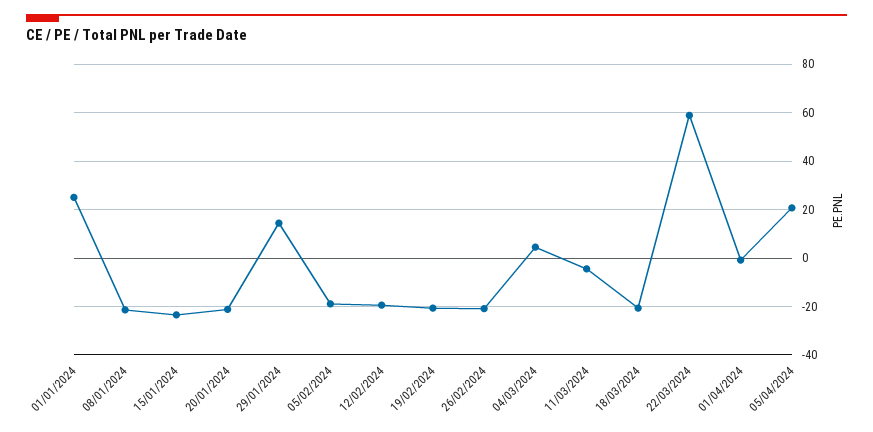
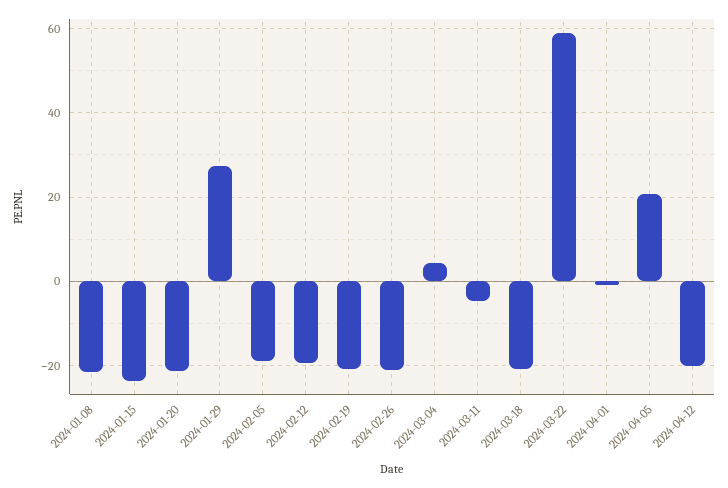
01/01/2024: 25 -> none
29/01/2024: 15 -> 28
2024-04-12: none -> -20

